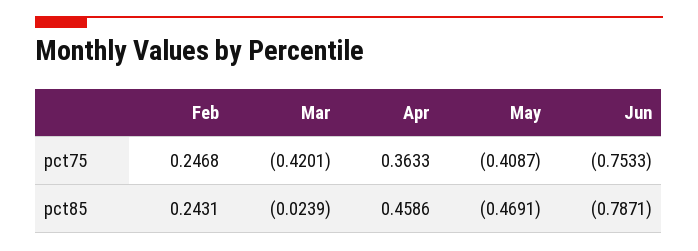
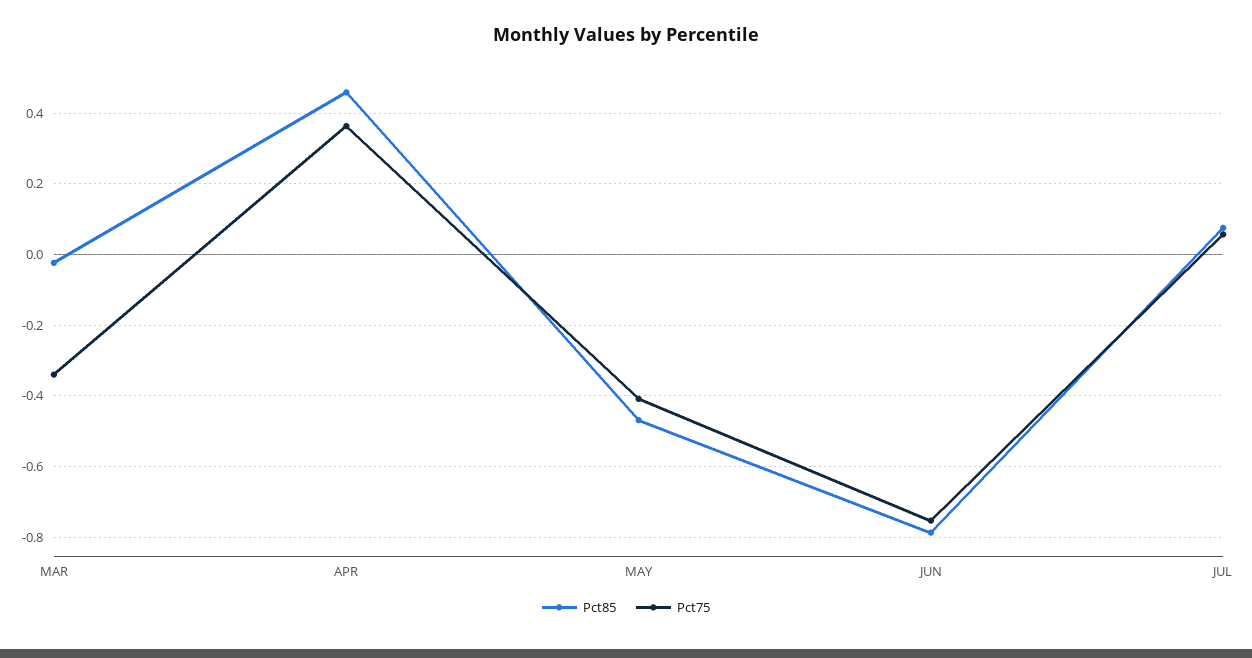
pct75, Feb: 0.2468 -> none
pct75, Mar: -0.4201 -> -0.34
pct85, Feb: 0.2431 -> none
pct85, JUL: none -> 0.08
pct75, JUL: none -> 0.06

